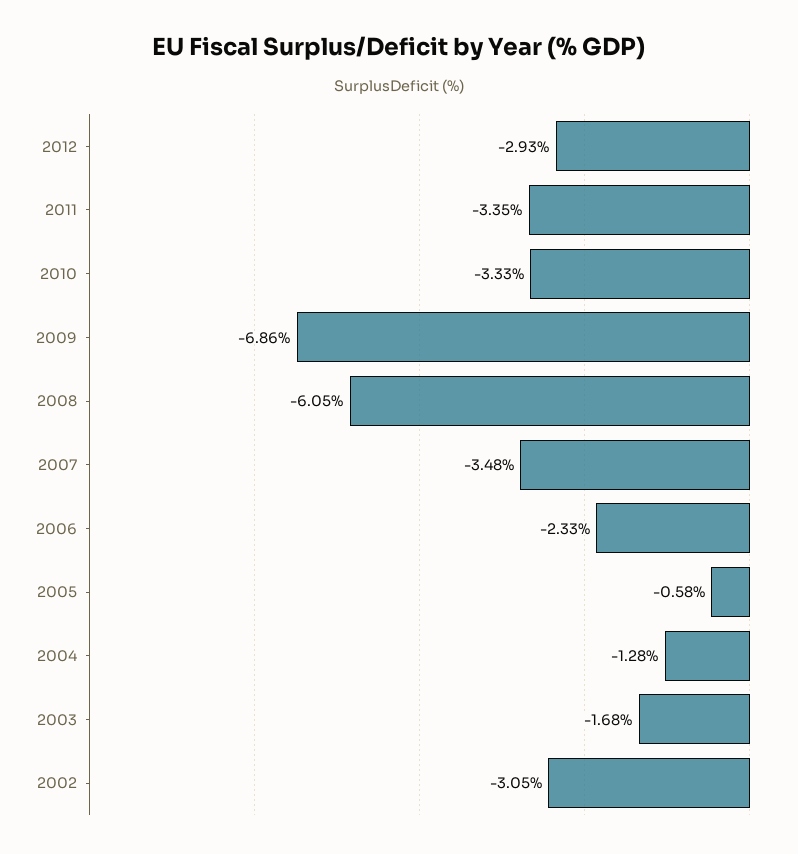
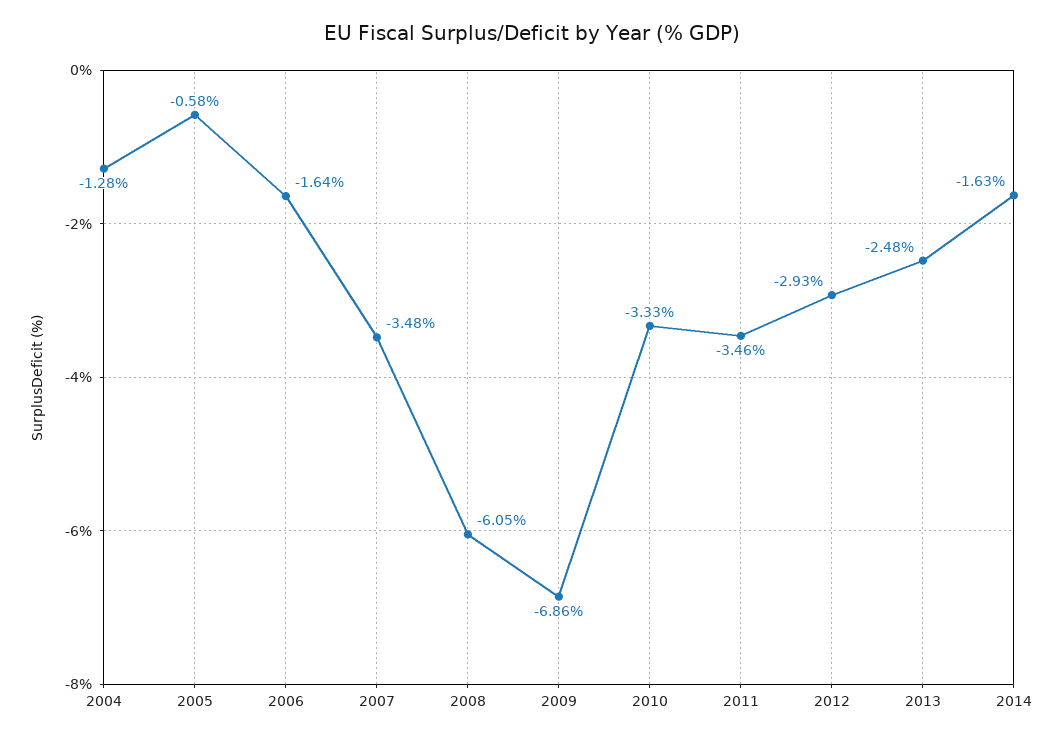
2011: -3.35 -> -3.46
2006: -2.33 -> -1.64
2003: -1.68 -> none
2002: -3.05 -> none
2013: none -> -2.48
2014: none -> -1.63

